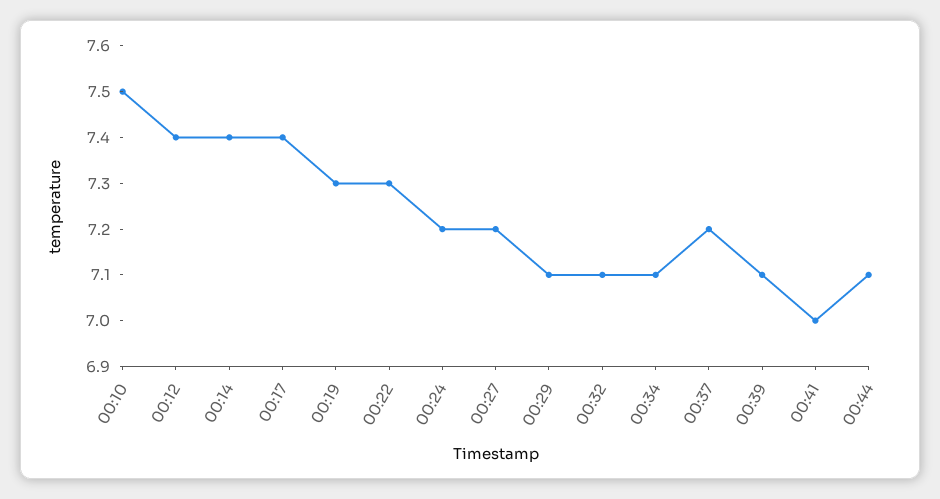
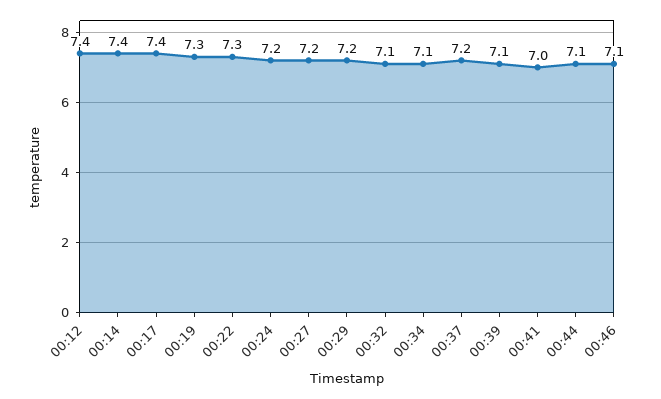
00:10: 7.5 -> none
00:29: 7.1 -> 7.2
00:46: none -> 7.1

